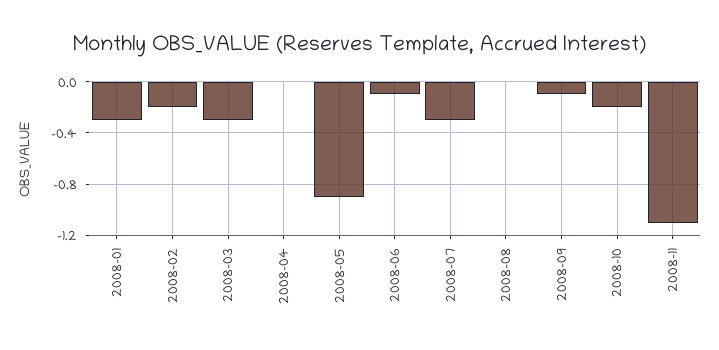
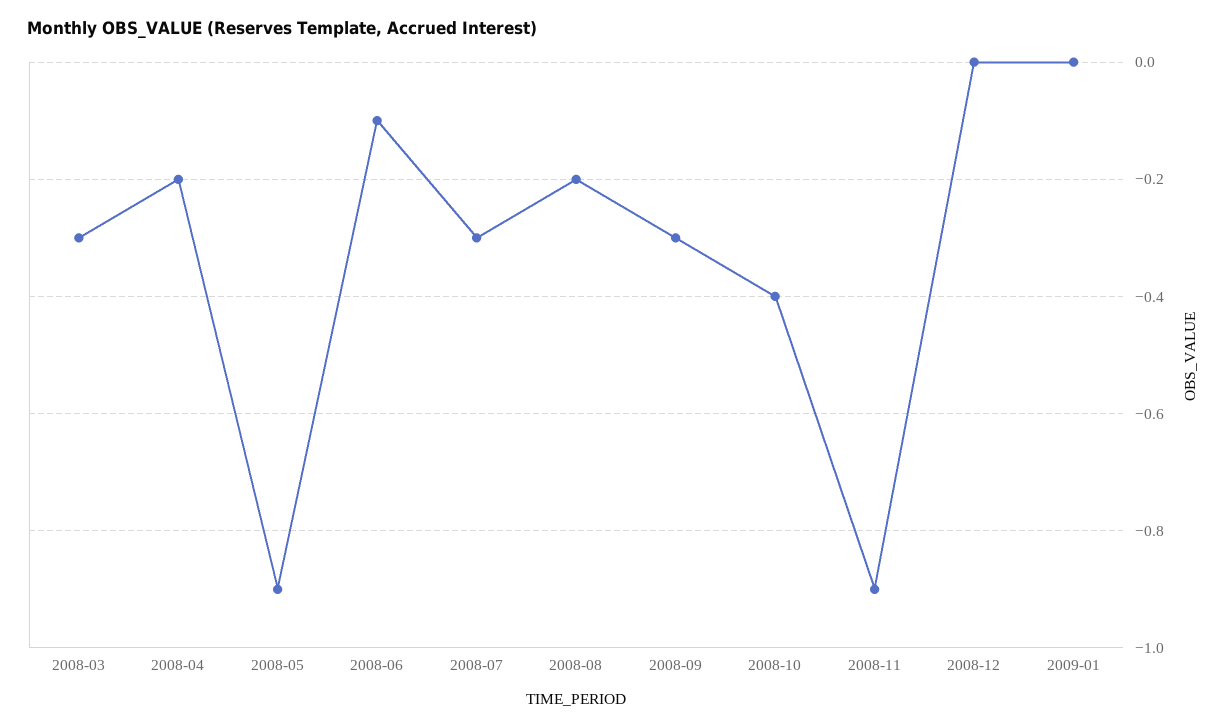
2008-01: -0.3 -> none
2008-02: -0.2 -> none
2008-04: 0 -> -0.2
2008-08: 0 -> -0.2
2008-09: -0.1 -> -0.3
2008-10: -0.2 -> -0.4
2008-11: -1.1 -> -0.9
2008-12: none -> 0
2009-01: none -> 0

